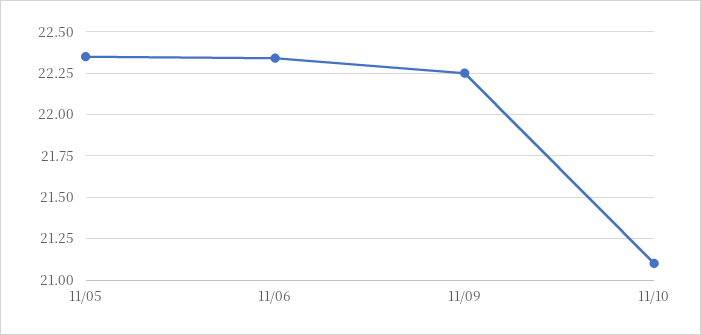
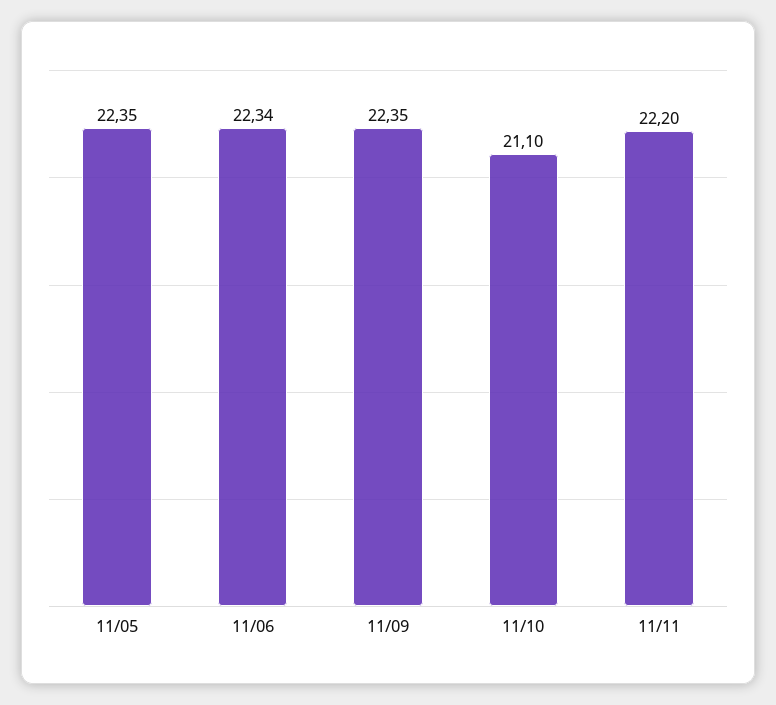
11/09: 22.25 -> 22.35
11/11: none -> 22.2

